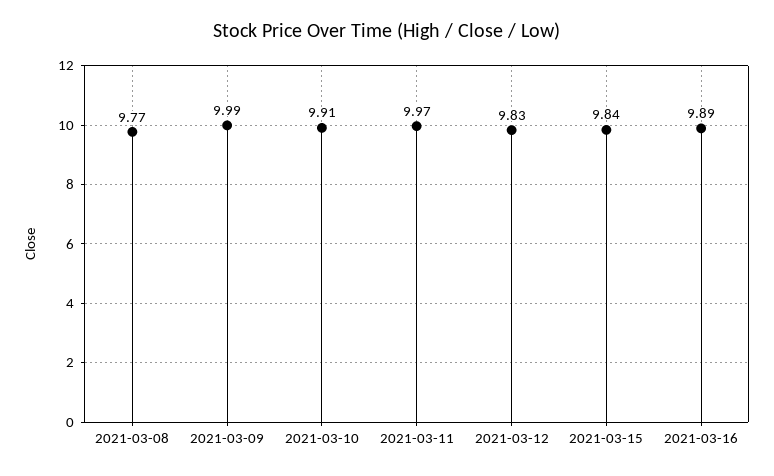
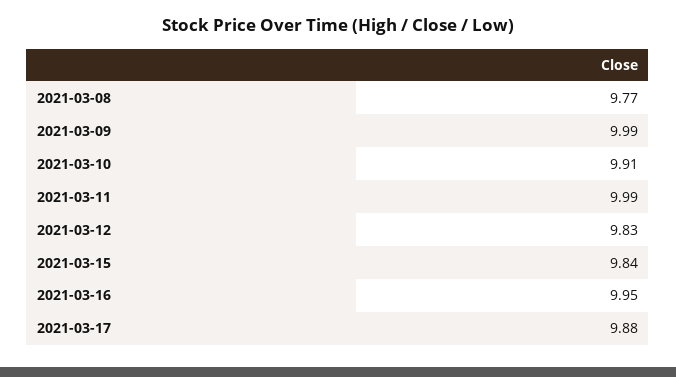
2021-03-11: 9.97 -> 9.99
2021-03-16: 9.89 -> 9.95
2021-03-17: none -> 9.88

